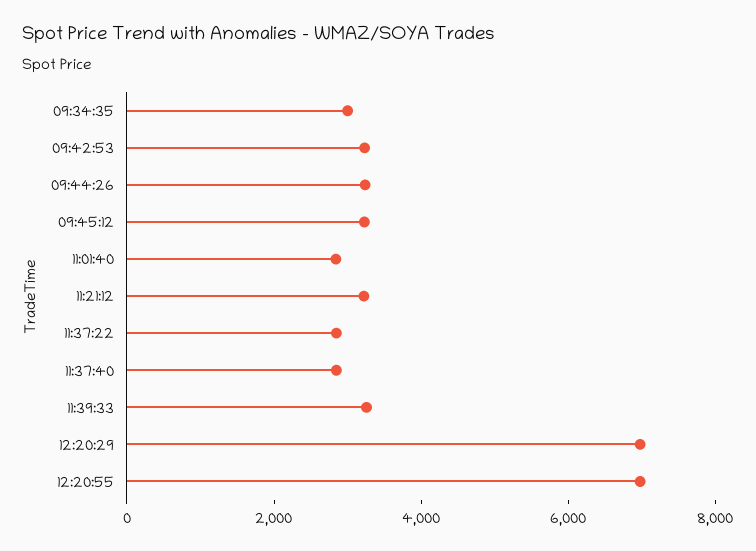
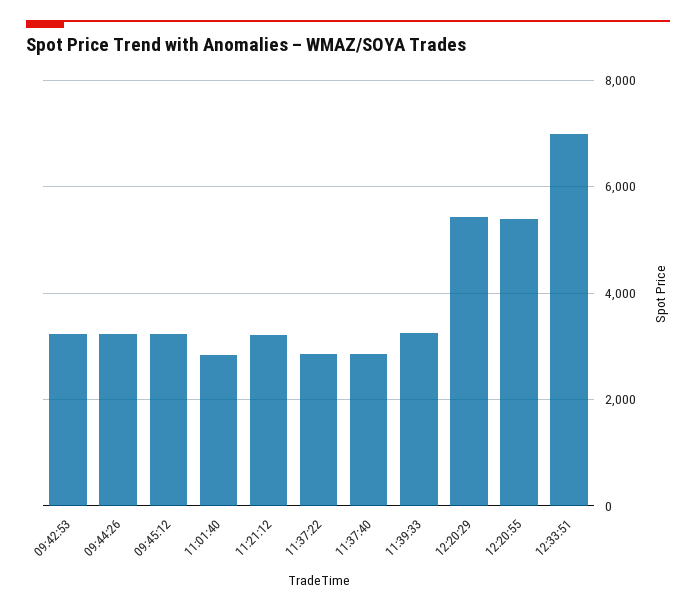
09:34:35: 3000 -> none
12:20:29: 7000 -> 5400
12:20:55: 7000 -> 5400
12:33:51: none -> 7000

